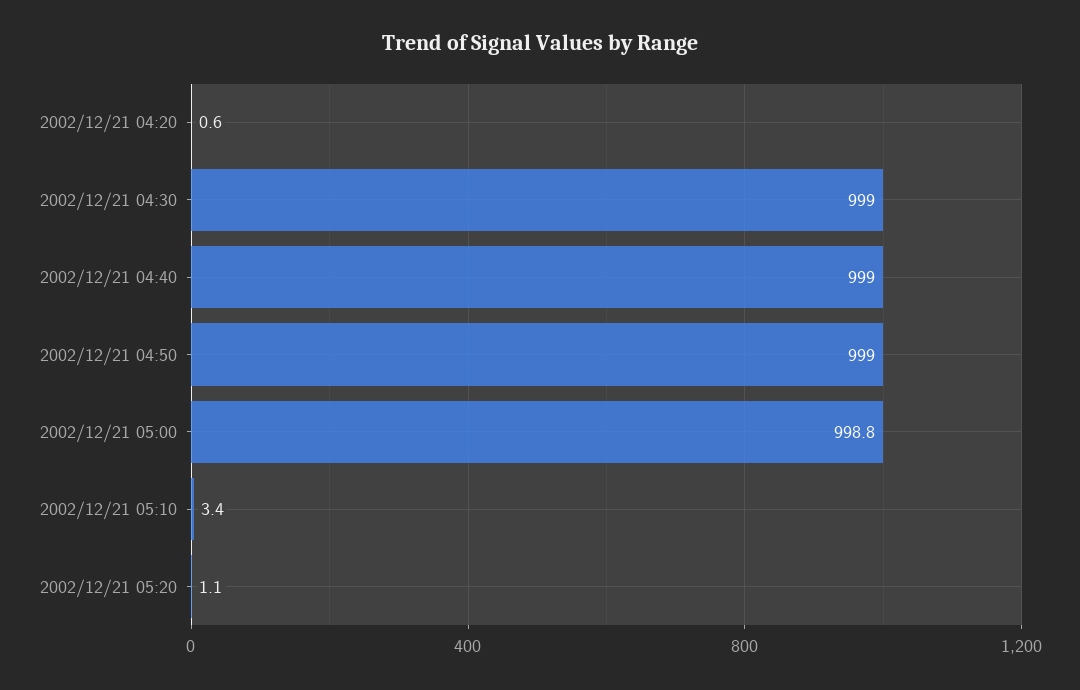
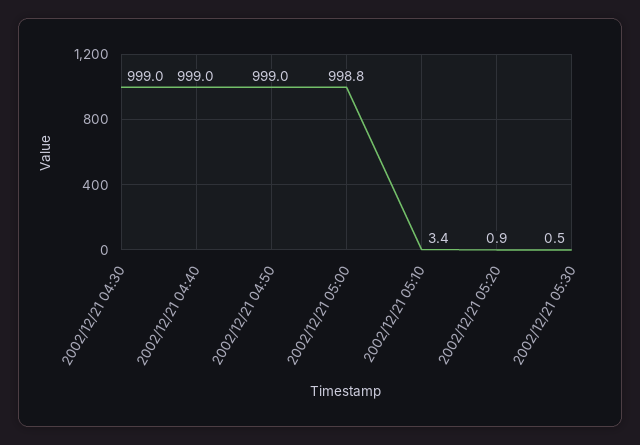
2002/12/21 04:20: 0.6 -> none
2002/12/21 05:20: 1.1 -> 0.9
2002/12/21 05:30: none -> 0.5

